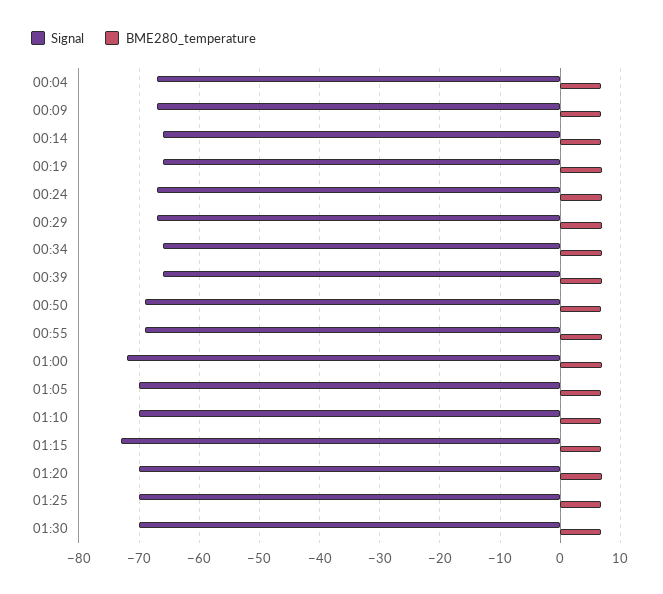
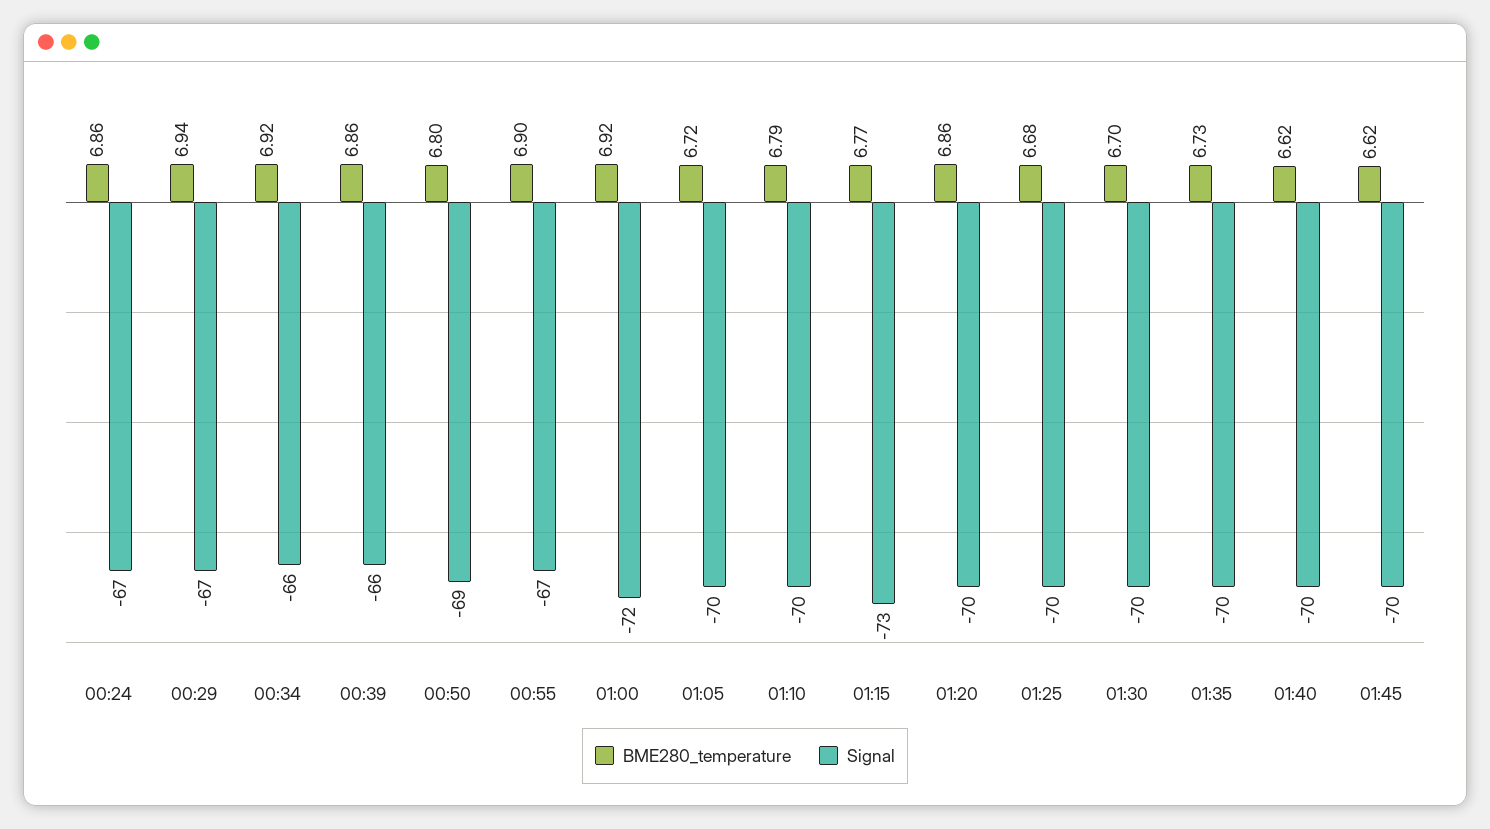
Signal, 00:04: -67 -> none
BME280_temperature, 00:04: 7 -> none
Signal, 00:09: -67 -> none
BME280_temperature, 00:09: 7 -> none
Signal, 00:14: -66 -> none
BME280_temperature, 00:14: 7 -> none
Signal, 00:19: -66 -> none
BME280_temperature, 00:19: 7 -> none
Signal, 00:55: -69 -> -67
BME280_temperature, 01:35: none -> 6.73
Signal, 01:35: none -> -70
BME280_temperature, 01:40: none -> 6.62
Signal, 01:40: none -> -70
BME280_temperature, 01:45: none -> 6.62
Signal, 01:45: none -> -70

